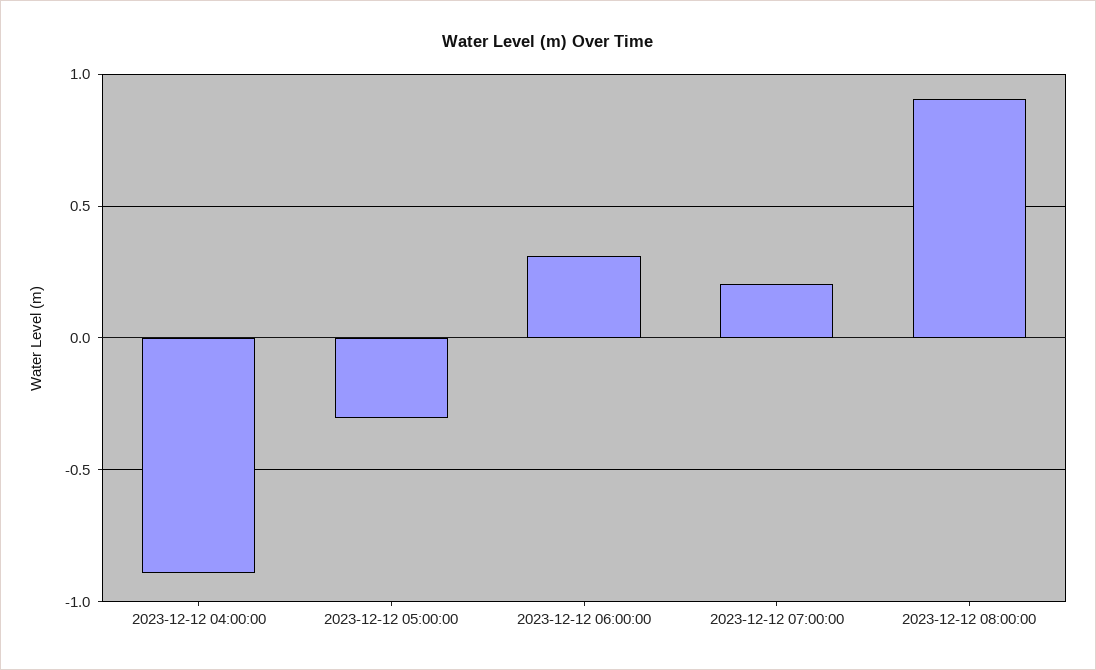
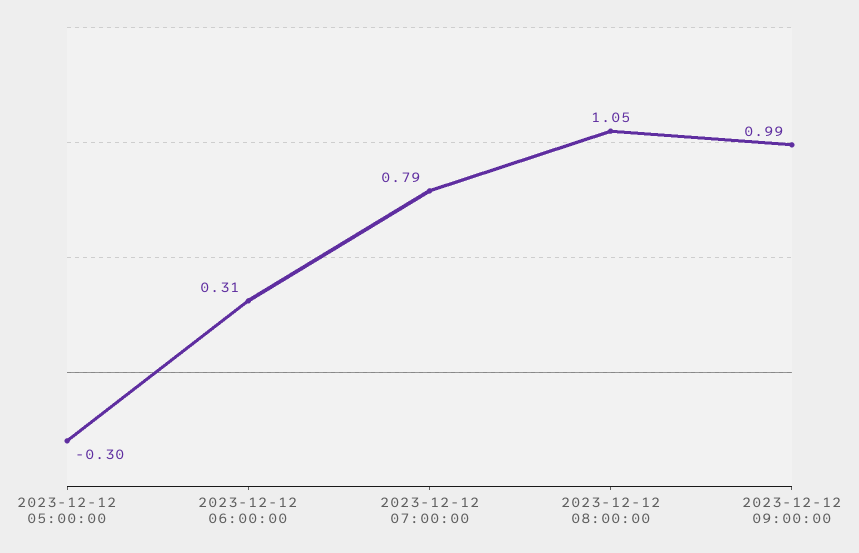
2023-12-12 04:00:00: -0.9 -> none
2023-12-12 07:00:00: 0.2 -> 0.79
2023-12-12 08:00:00: 0.9 -> 1.05
2023-12-12 09:00:00: none -> 0.99

